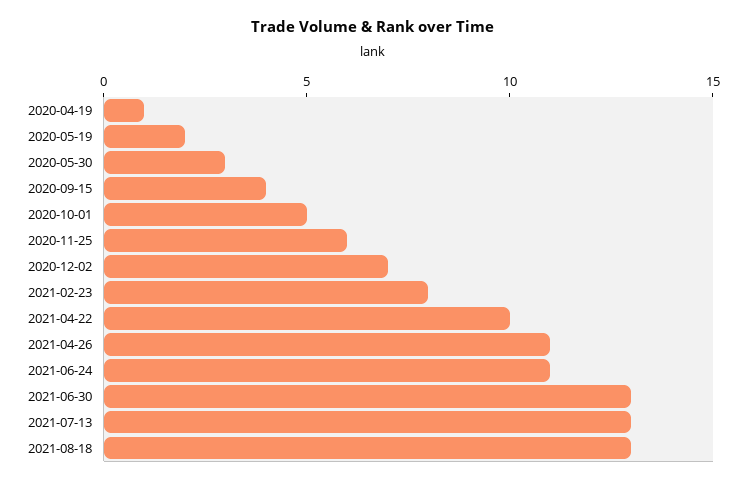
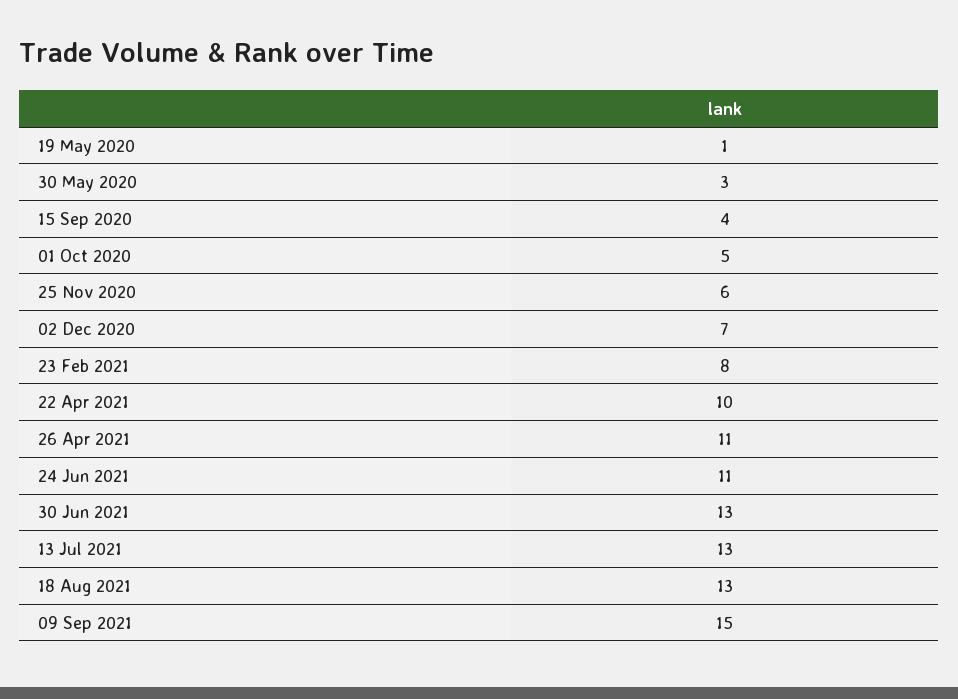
2020-04-19: 1 -> none
2020-05-19: 2 -> 1
09 Sep 2021: none -> 15

